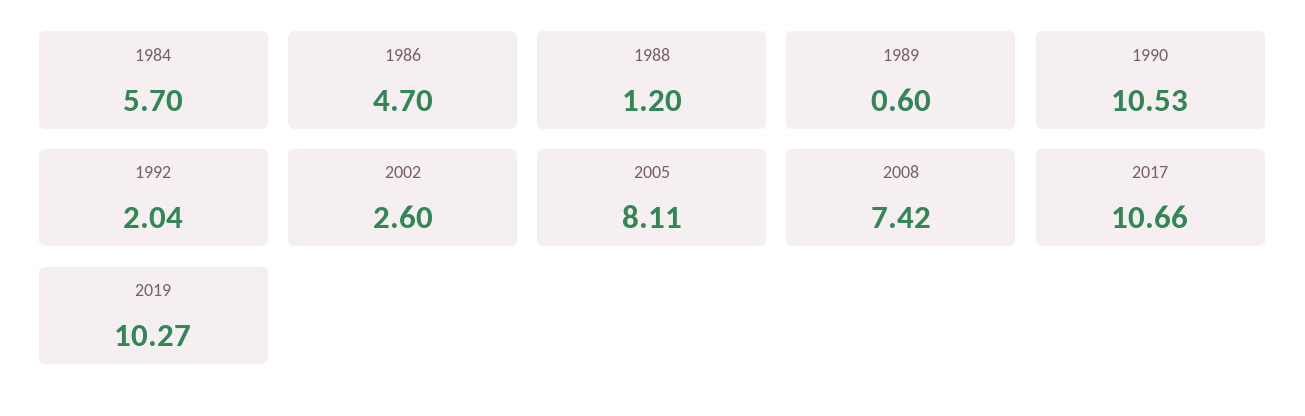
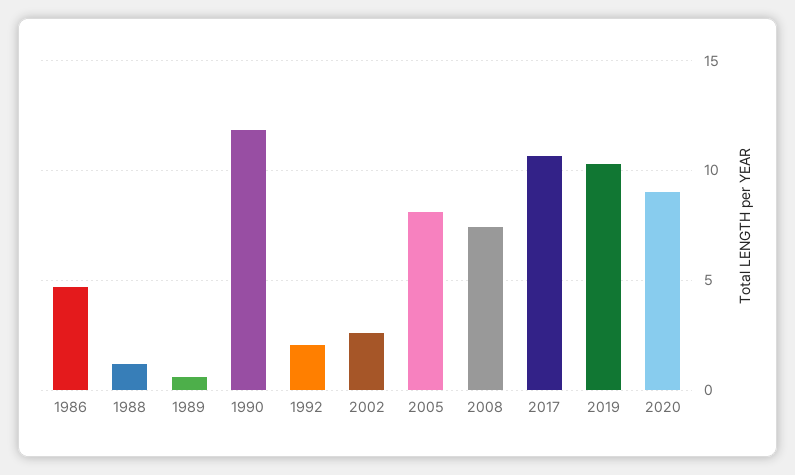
1984: 5.7 -> none
1990: 10.53 -> 12
2020: none -> 9

